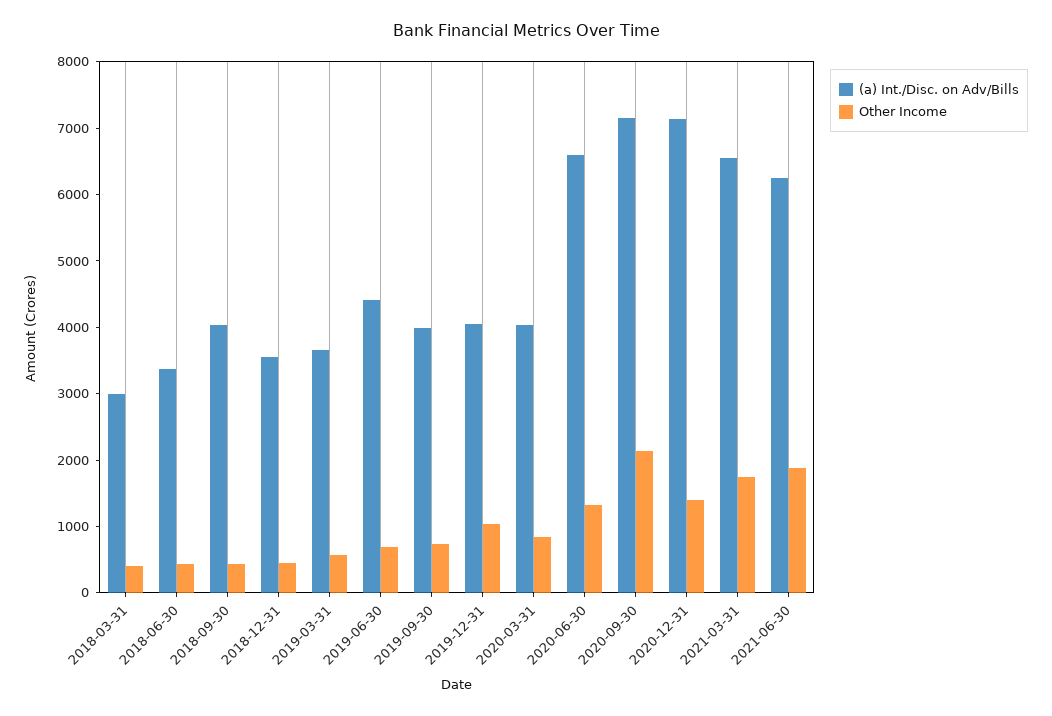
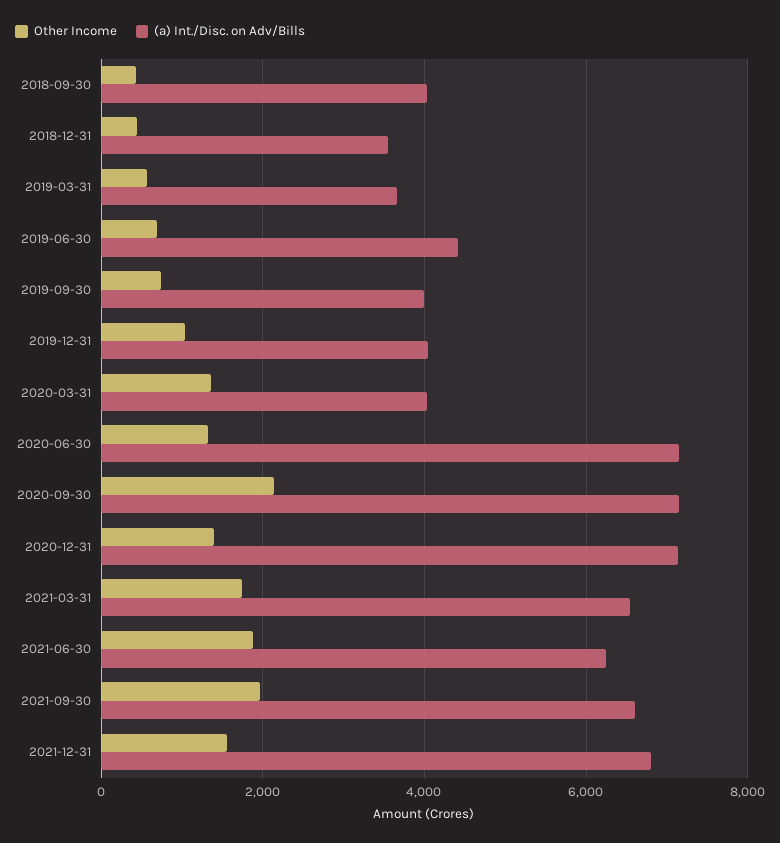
(a) Int./Disc. on Adv/Bills, 2018-03-31: 3000 -> none
Other Income, 2018-03-31: 400 -> none
(a) Int./Disc. on Adv/Bills, 2018-06-30: 3400 -> none
Other Income, 2018-06-30: 400 -> none
Other Income, 2020-03-31: 800 -> 1400
(a) Int./Disc. on Adv/Bills, 2020-06-30: 6600 -> 7200
Other Income, 2021-09-30: none -> 2000
(a) Int./Disc. on Adv/Bills, 2021-09-30: none -> 6600
Other Income, 2021-12-31: none -> 1600
(a) Int./Disc. on Adv/Bills, 2021-12-31: none -> 6800

